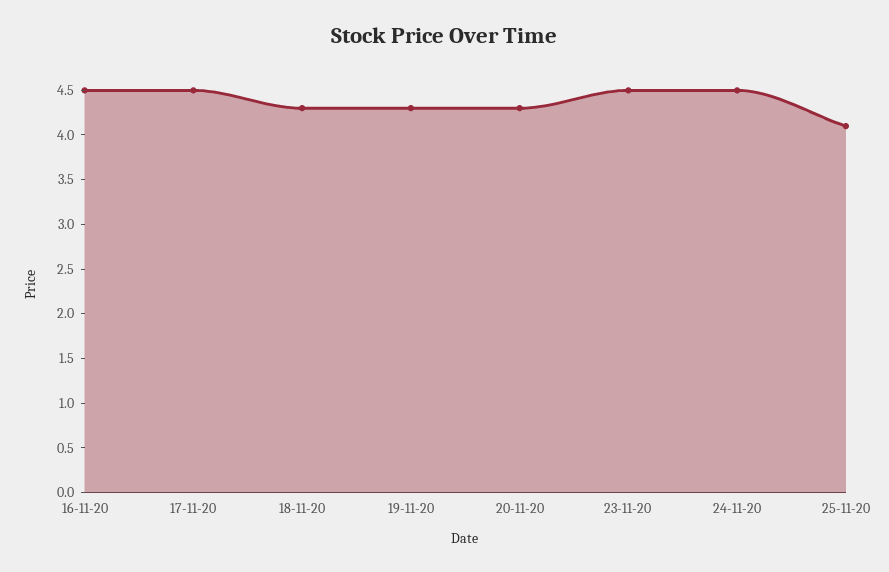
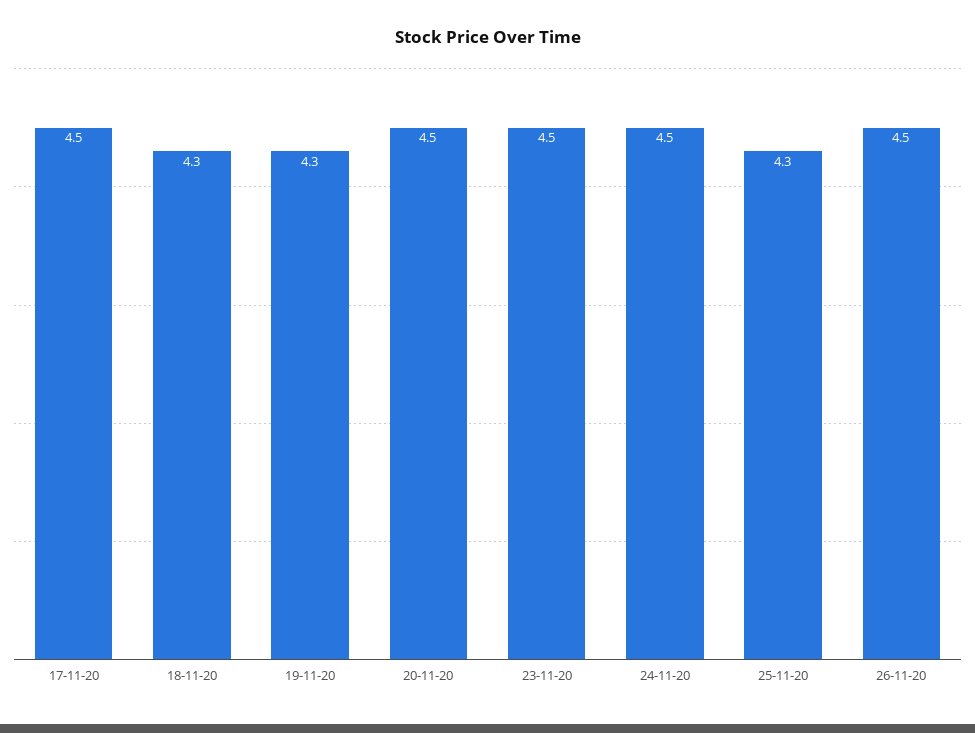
16-11-20: 4.5 -> none
20-11-20: 4.3 -> 4.5
25-11-20: 4.1 -> 4.3
26-11-20: none -> 4.5

